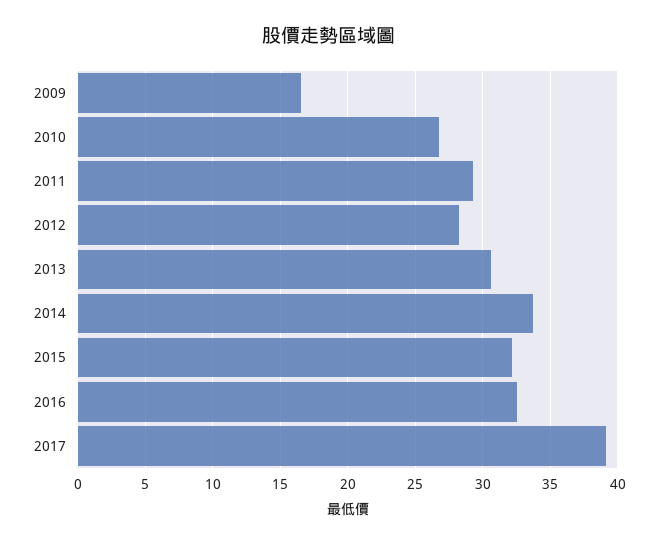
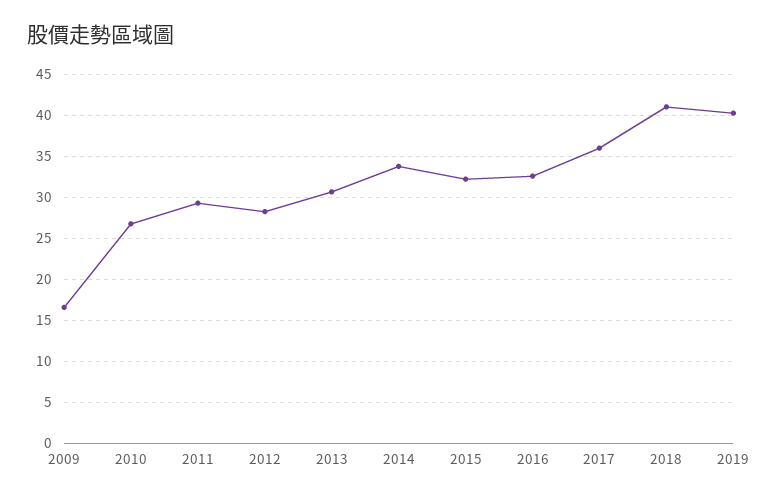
2017: 39 -> 36
2018: none -> 41
2019: none -> 40

